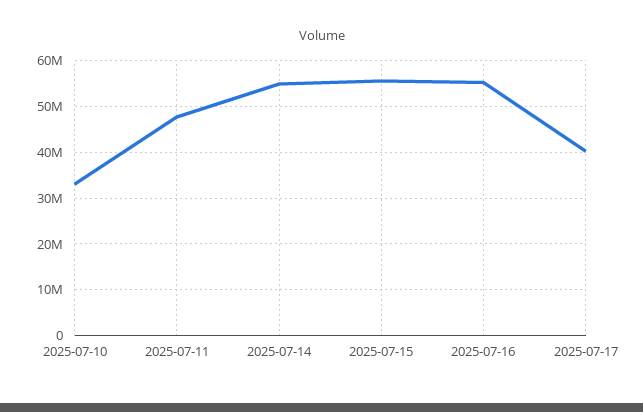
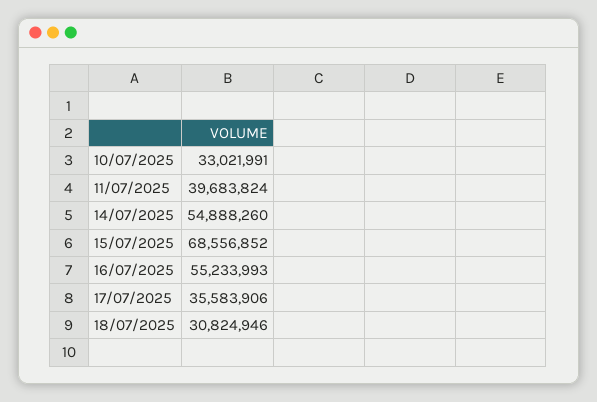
2025-07-11: 48000000 -> 39683824
2025-07-15: 56000000 -> 68556852
2025-07-17: 40000000 -> 35583906
18/07/2025: none -> 30824946

